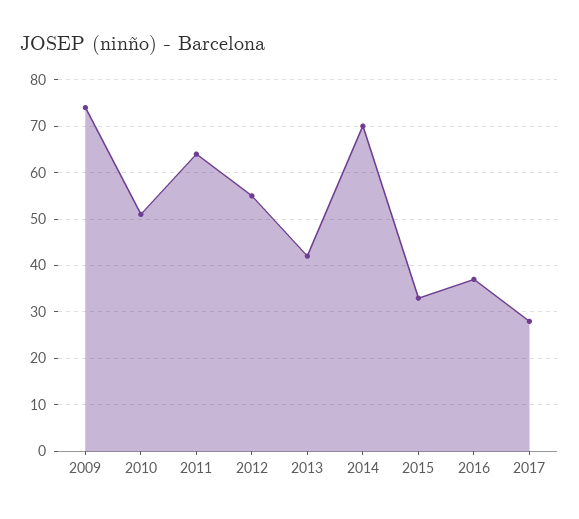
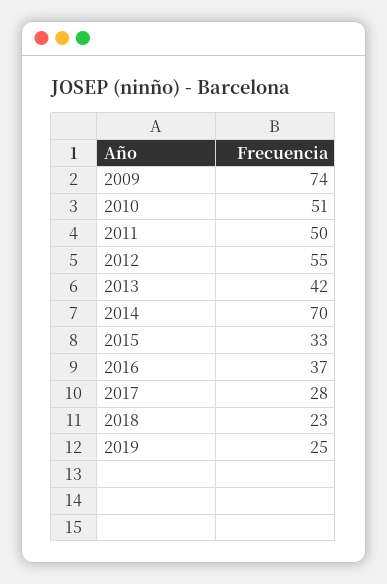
2011: 65 -> 50
2018: none -> 23
2019: none -> 25

